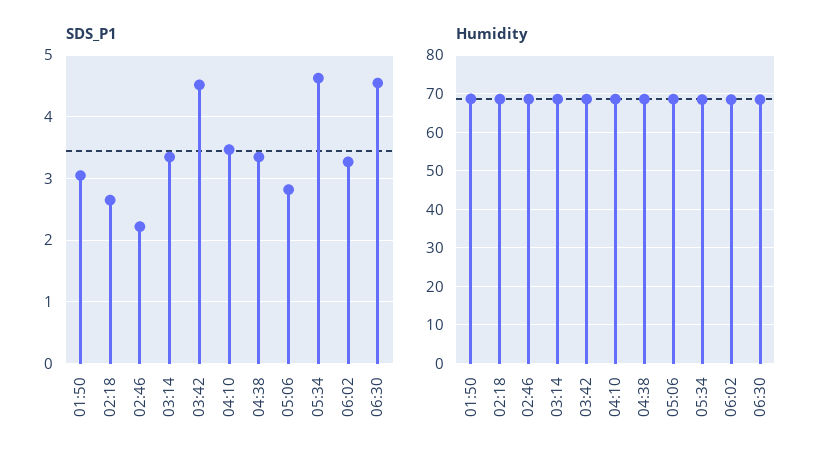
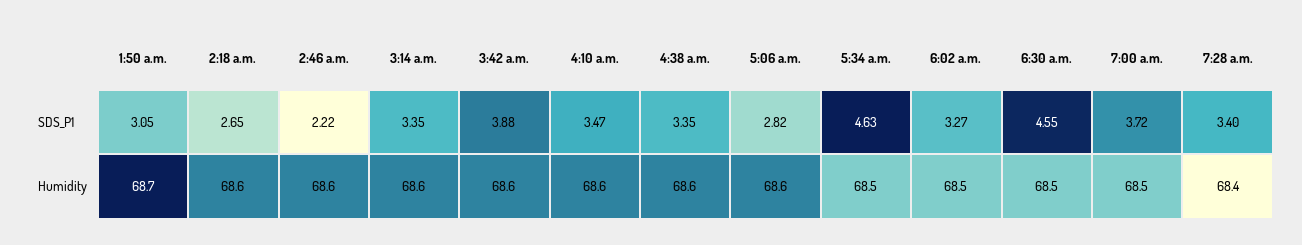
SDS_P1, 03:42: 4.5 -> 3.88
SDS_P1, 7:00 a.m.: none -> 3.72
SDS_P1, 7:28 a.m.: none -> 3.4
Humidity, 7:00 a.m.: none -> 68.5
Humidity, 7:28 a.m.: none -> 68.4

